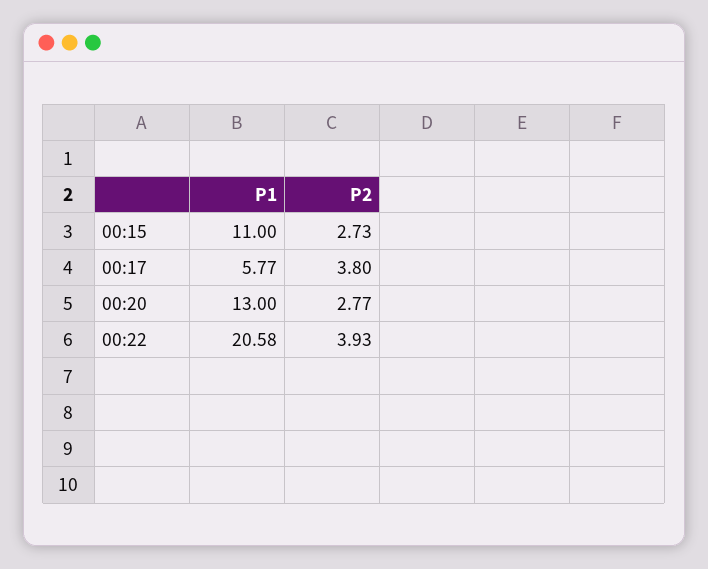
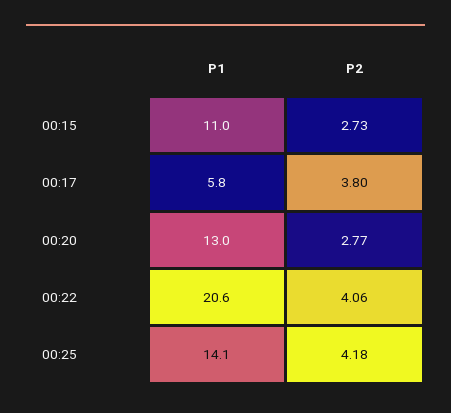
P2, 00:22: 3.93 -> 4.06
P1, 00:25: none -> 14.1
P2, 00:25: none -> 4.18

